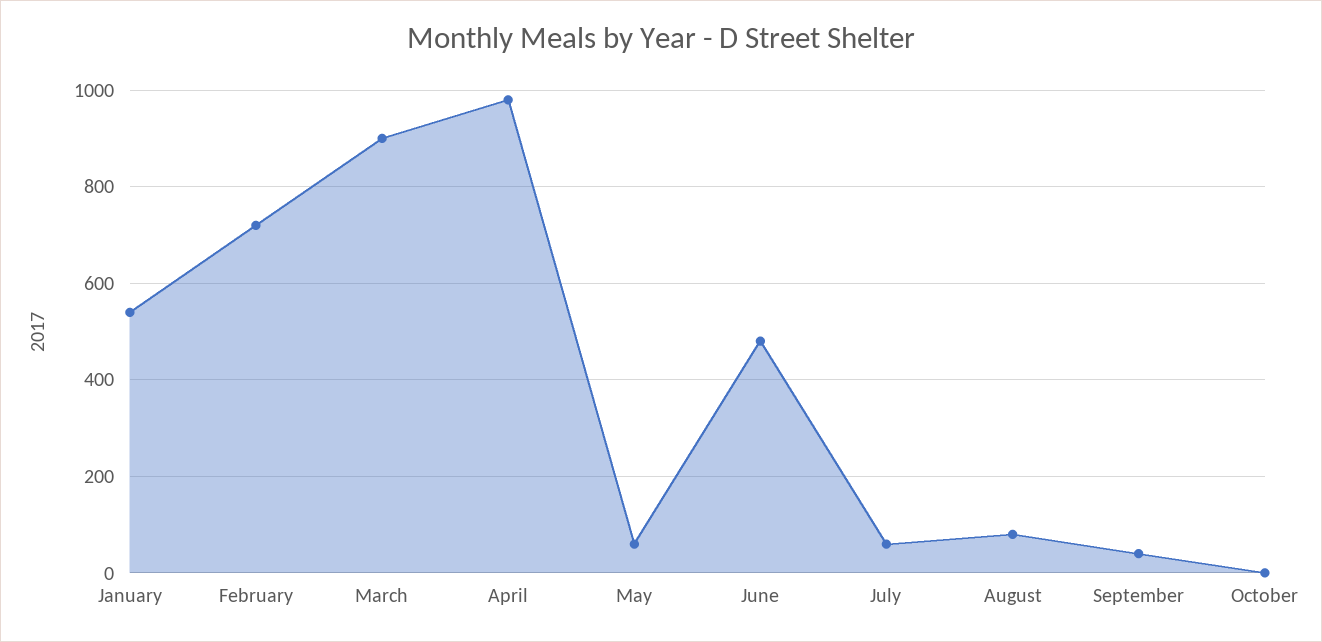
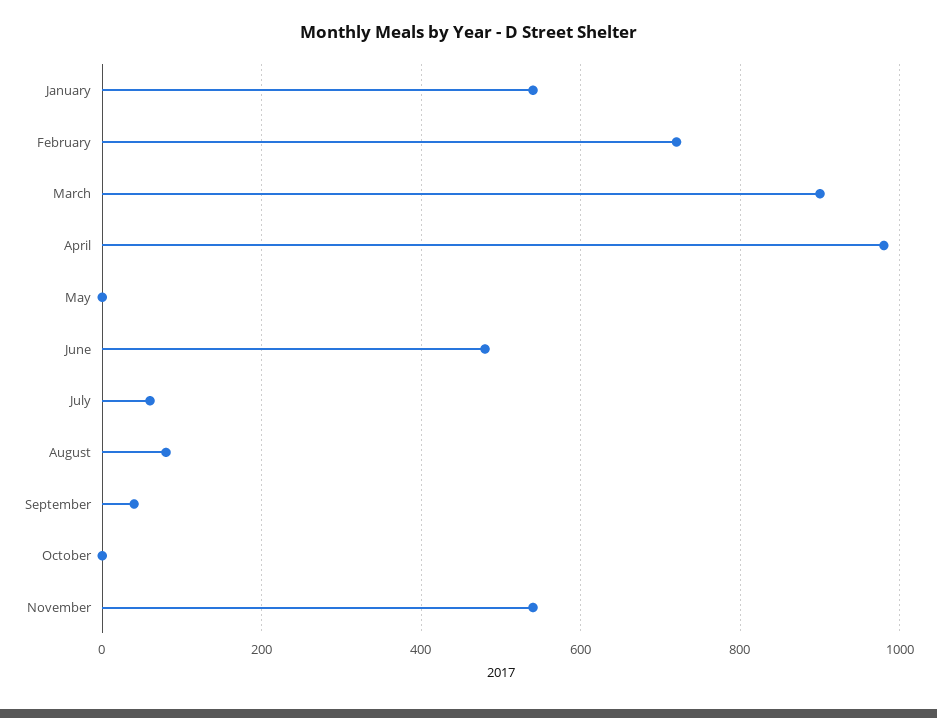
May: 60 -> 0
November: none -> 540

